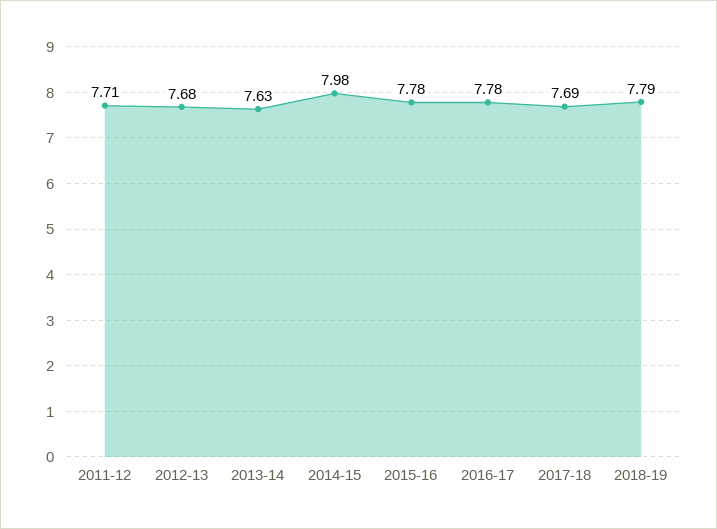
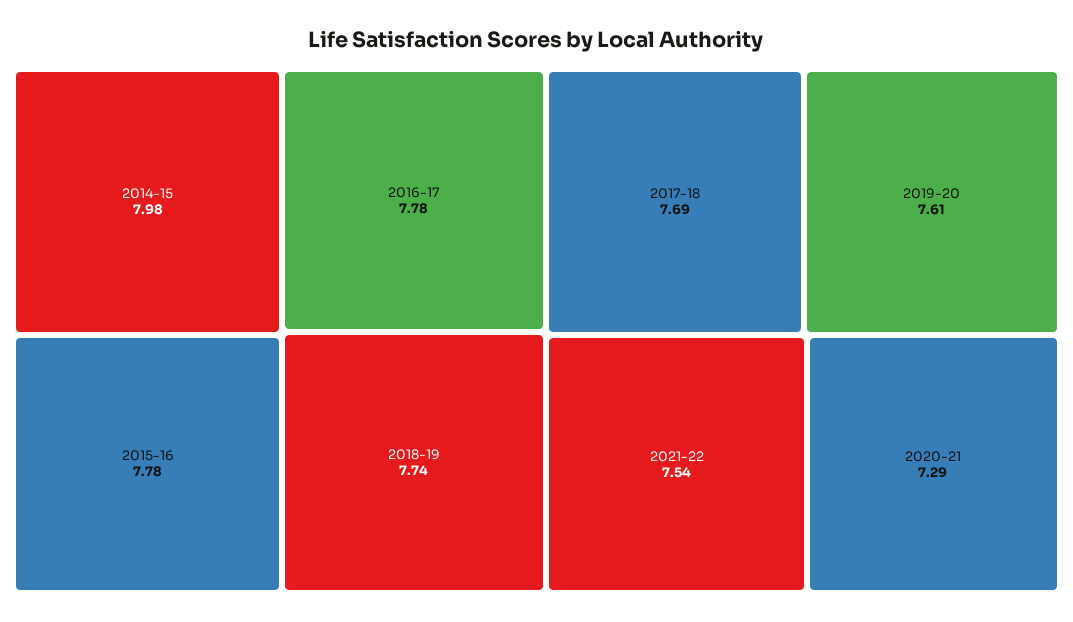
2011-12: 7.71 -> none
2012-13: 7.68 -> none
2013-14: 7.63 -> none
2018-19: 7.79 -> 7.74
2019-20: none -> 7.61
2021-22: none -> 7.54
2020-21: none -> 7.29

